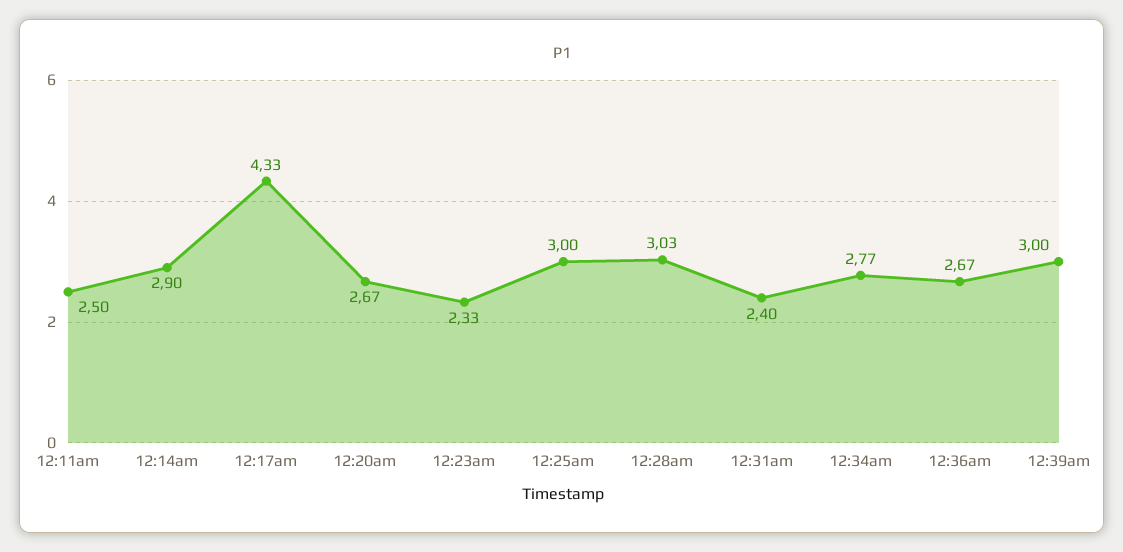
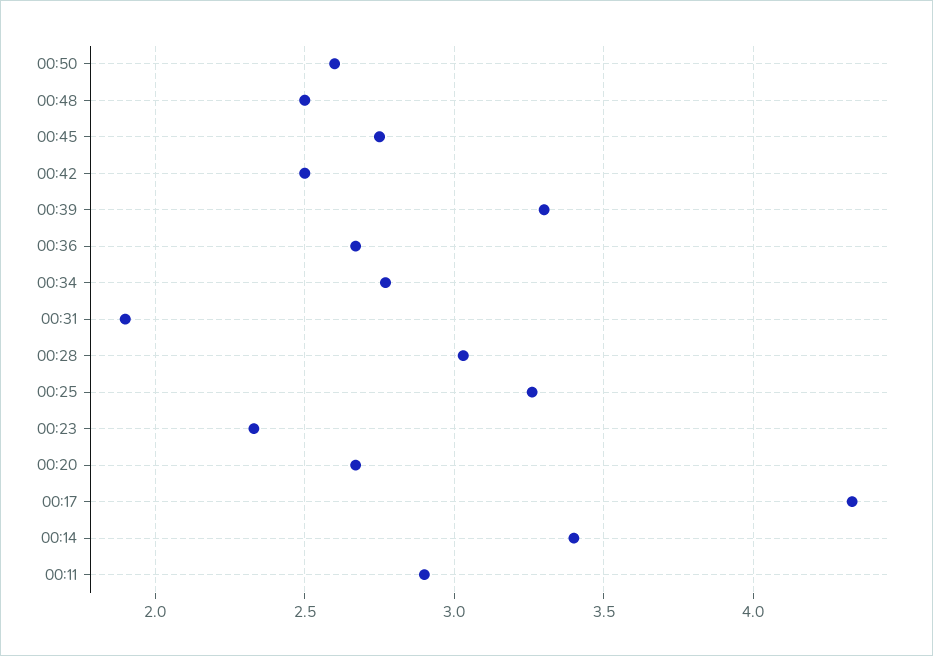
12:11am: 2.5 -> 2.9
12:14am: 2.9 -> 3.4
12:25am: 3 -> 3.25
12:31am: 2.4 -> 1.9
12:39am: 3 -> 3.3
00:50: none -> 2.6
00:48: none -> 2.5
00:45: none -> 2.75
00:42: none -> 2.5

